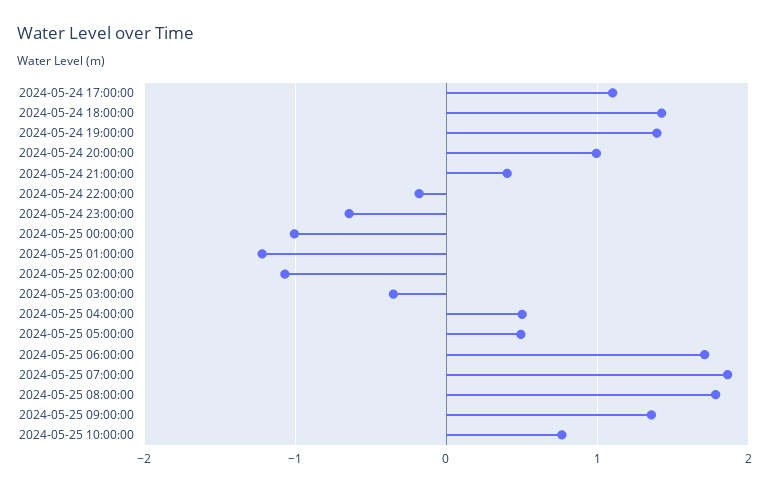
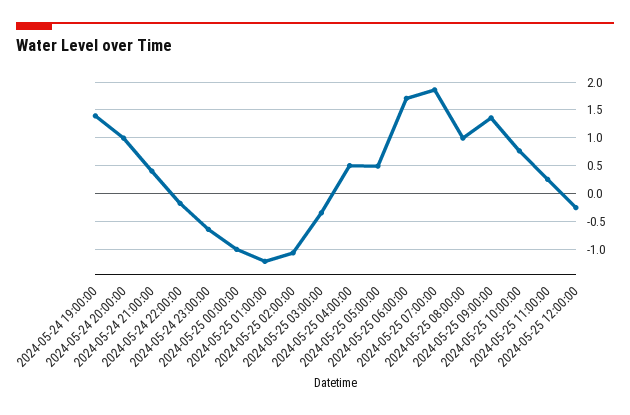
2024-05-24 17:00:00: 1.1 -> none
2024-05-24 18:00:00: 1.4 -> none
2024-05-25 08:00:00: 1.8 -> 1
2024-05-25 11:00:00: none -> 0.25
2024-05-25 12:00:00: none -> -0.25

